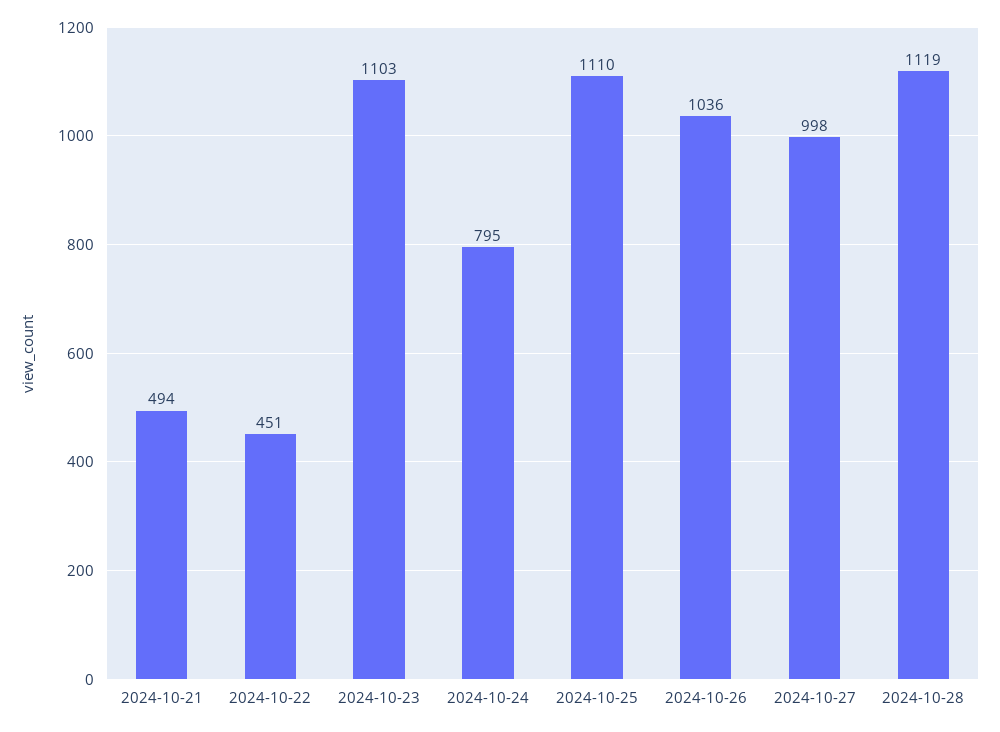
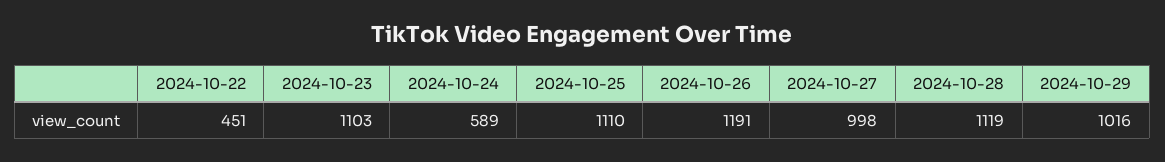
2024-10-21: 494 -> none
2024-10-24: 795 -> 589
2024-10-26: 1036 -> 1191
2024-10-29: none -> 1016

